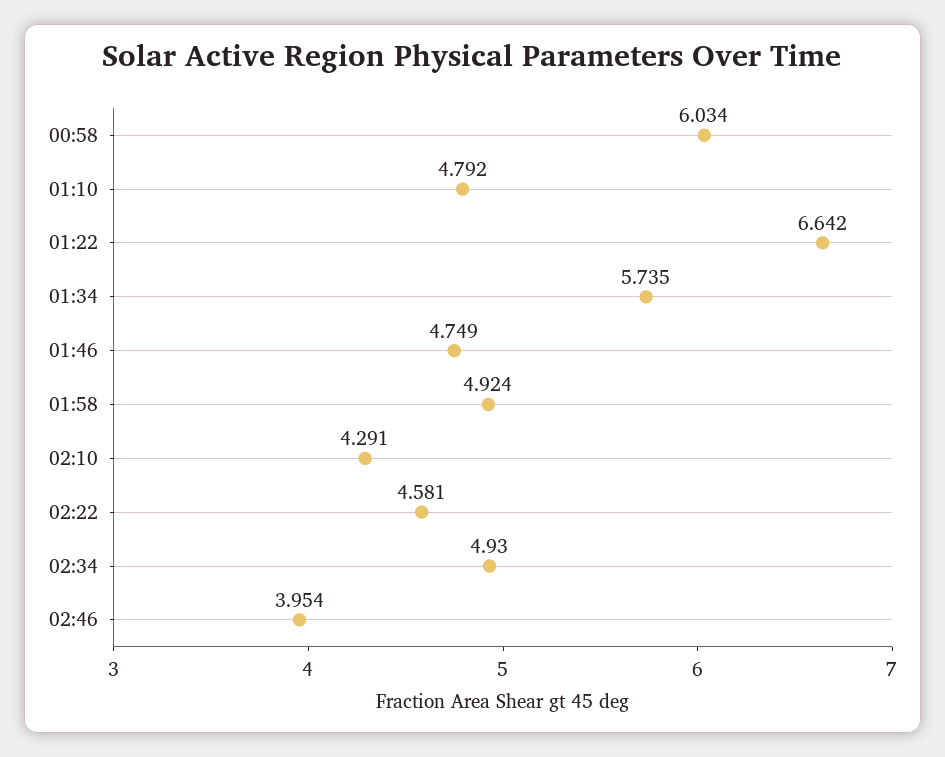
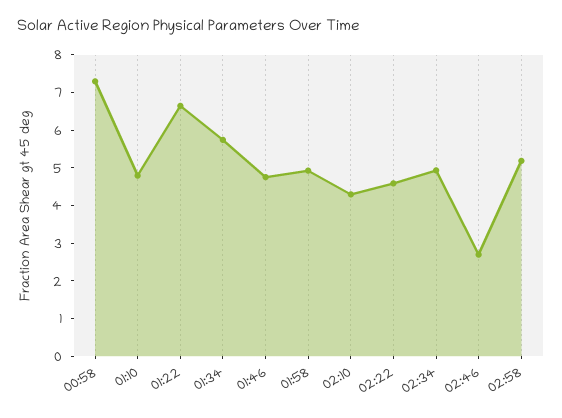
00:58: 6.034 -> 7.25
02:46: 3.954 -> 2.75
02:58: none -> 5.25

